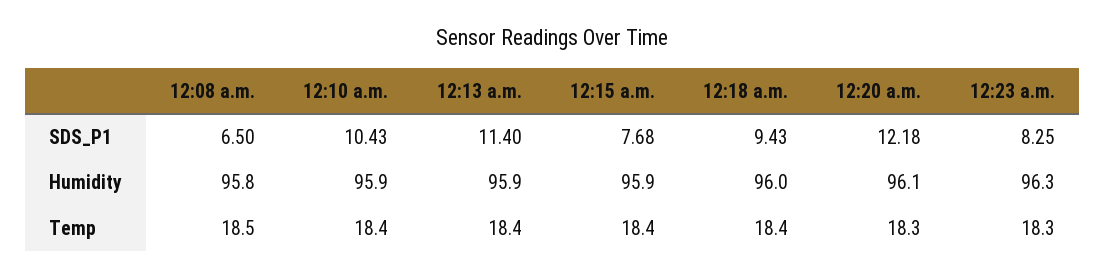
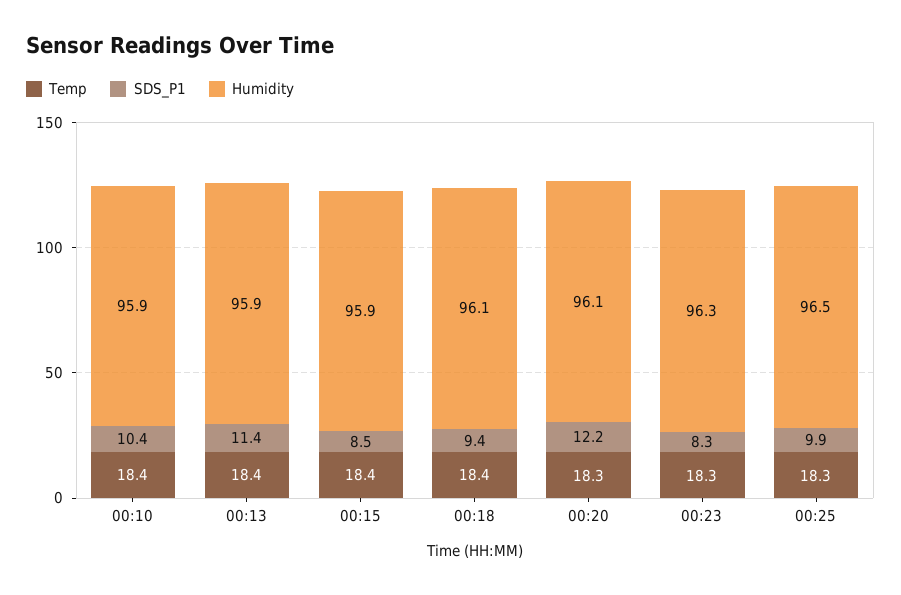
SDS_P1, 12:08 a.m.: 6.5 -> none
SDS_P1, 12:15 a.m.: 7.68 -> 8.5
Humidity, 12:08 a.m.: 95.8 -> none
Humidity, 12:18 a.m.: 96 -> 96.1
Temp, 12:08 a.m.: 18.5 -> none
Temp, 00:25: none -> 18.3
SDS_P1, 00:25: none -> 9.9
Humidity, 00:25: none -> 96.5

